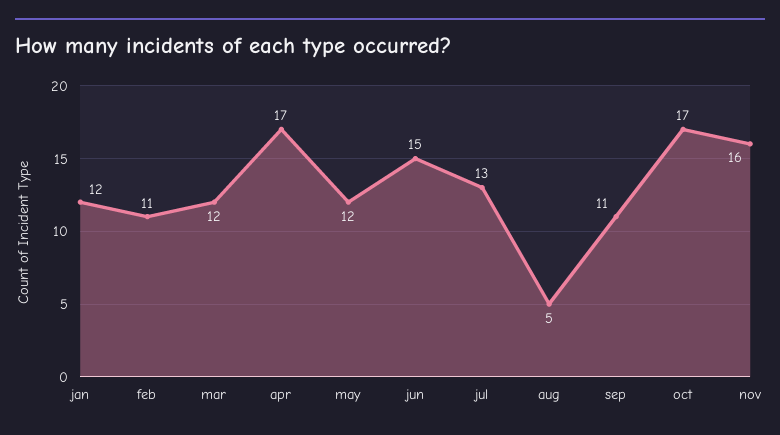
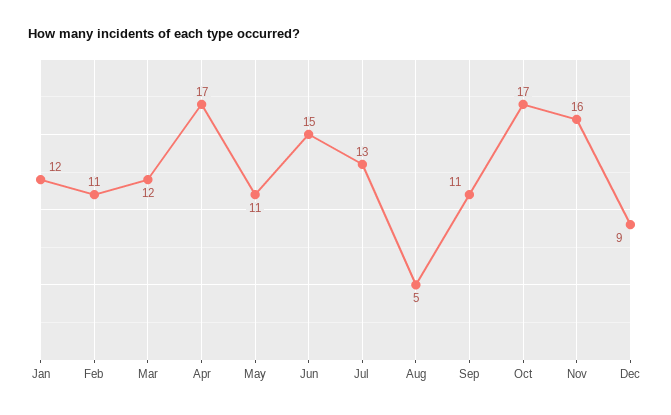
may: 12 -> 11
Dec: none -> 9

